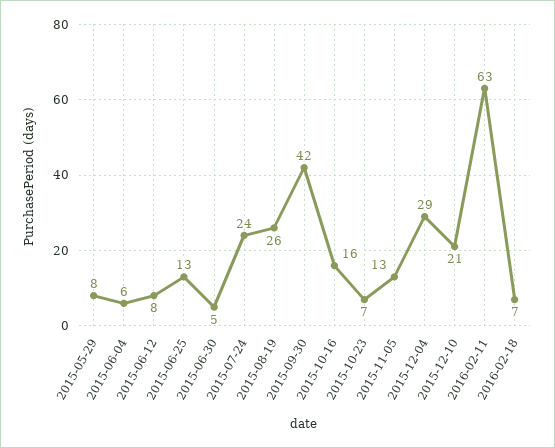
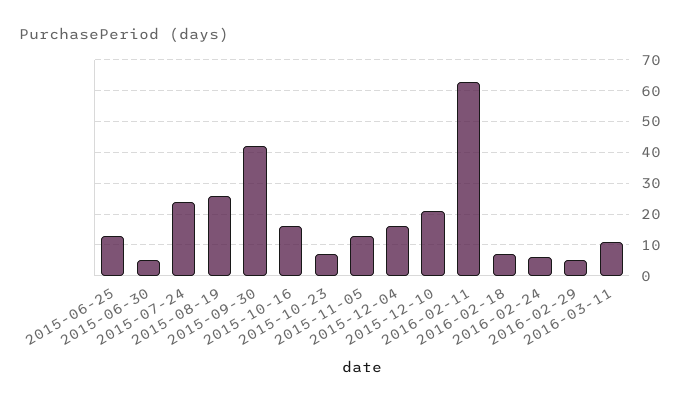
2015-05-29: 8 -> none
2015-06-04: 6 -> none
2015-06-12: 8 -> none
2015-12-04: 29 -> 15
2016-02-24: none -> 5
2016-02-29: none -> 5
2016-03-11: none -> 10

